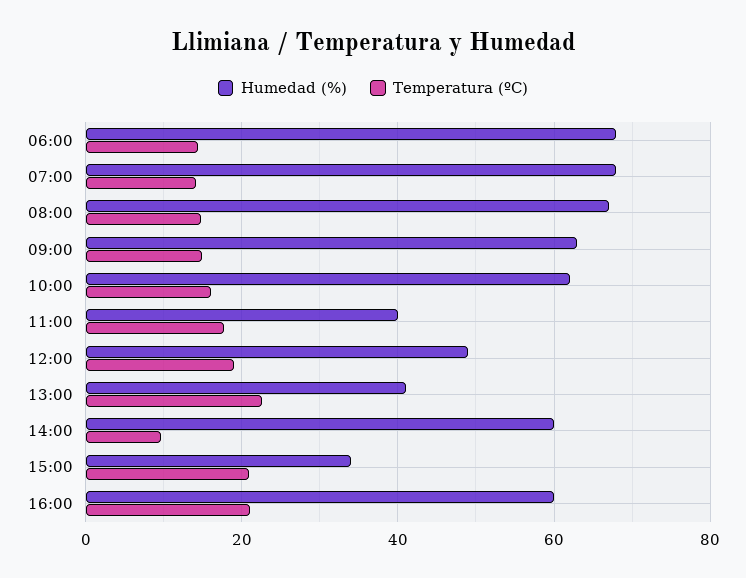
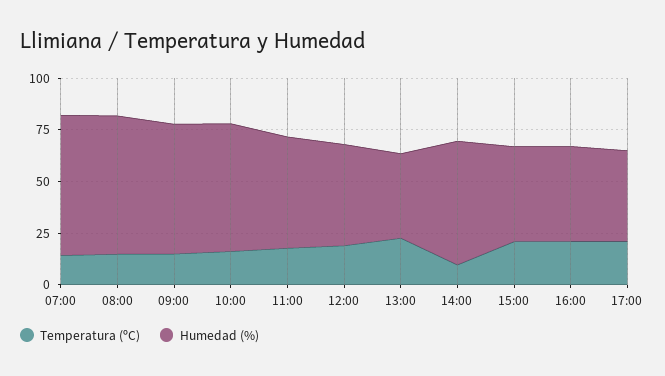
Humedad (%), 06:00: 68 -> none
Temperatura (ºC), 06:00: 14 -> none
Humedad (%), 11:00: 40 -> 55
Humedad (%), 15:00: 34 -> 45
Humedad (%), 16:00: 60 -> 45
Temperatura (ºC), 17:00: none -> 20
Humedad (%), 17:00: none -> 45

